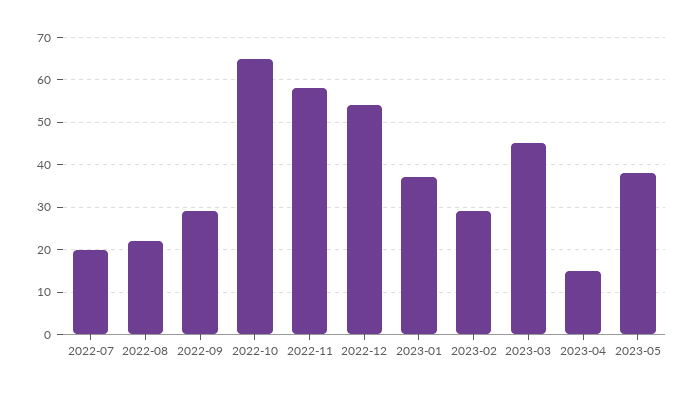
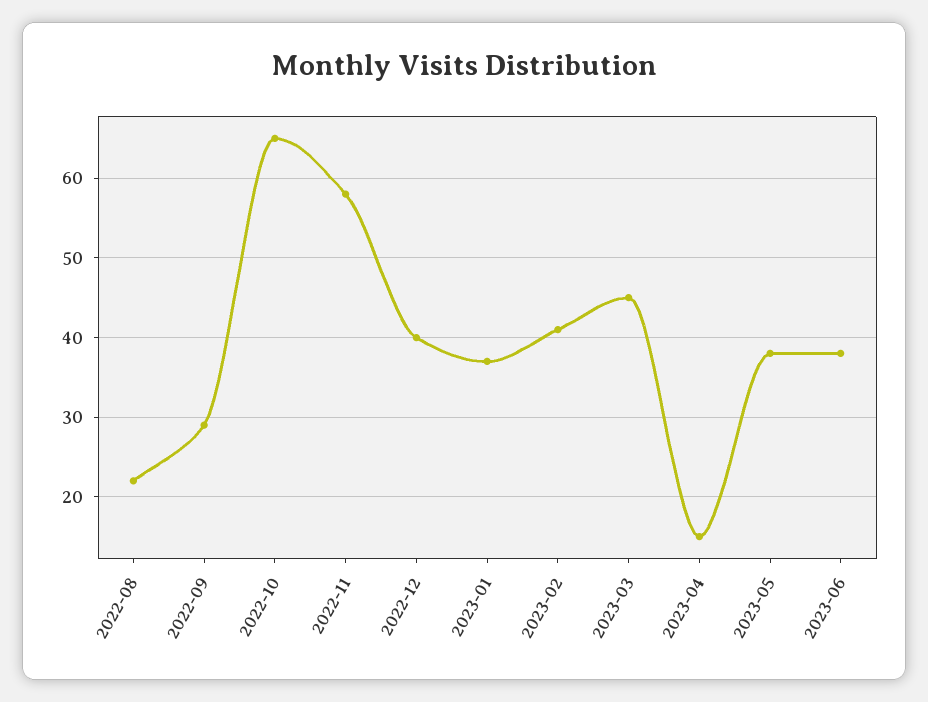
2022-07: 20 -> none
2022-12: 55 -> 40
2023-02: 30 -> 41
2023-06: none -> 38

